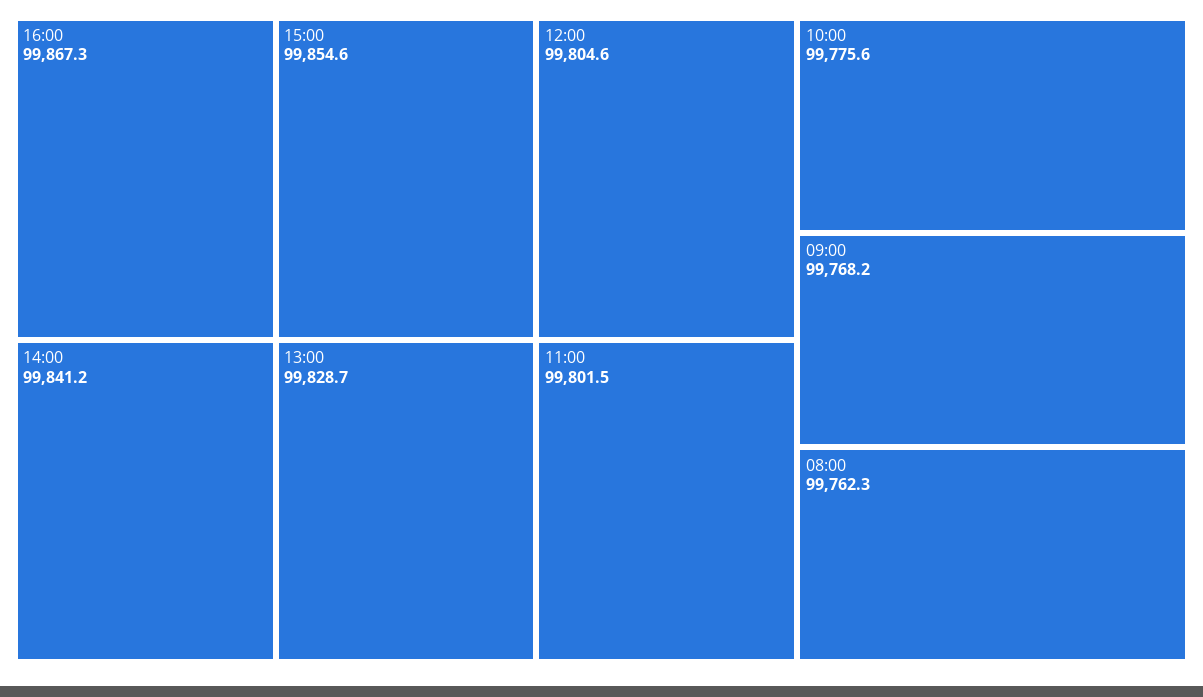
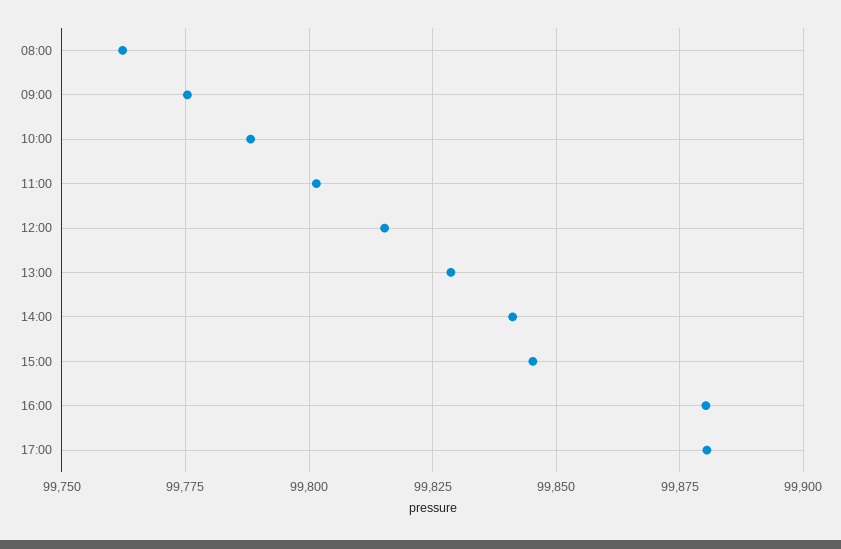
16:00: 99867.3 -> 99880
15:00: 99854.6 -> 99845
12:00: 99804.6 -> 99815
10:00: 99775.6 -> 99787.5
09:00: 99768.2 -> 99775
17:00: none -> 99880

